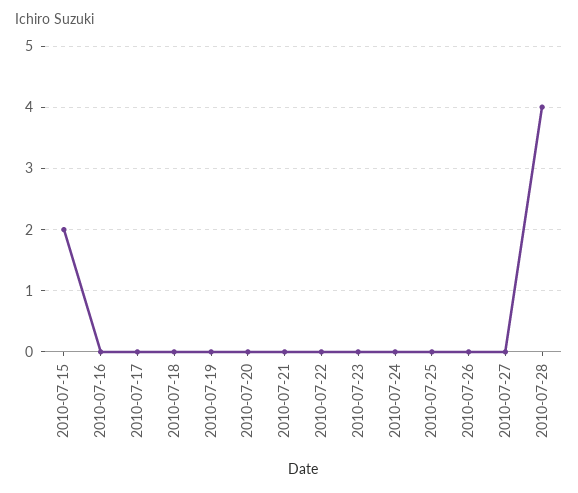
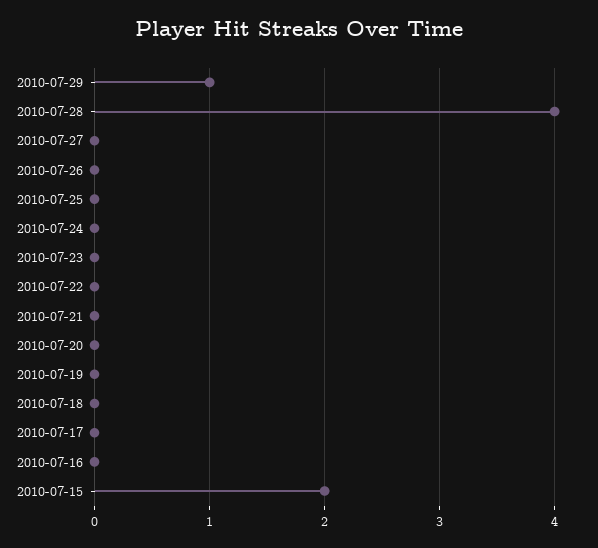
2010-07-29: none -> 1

